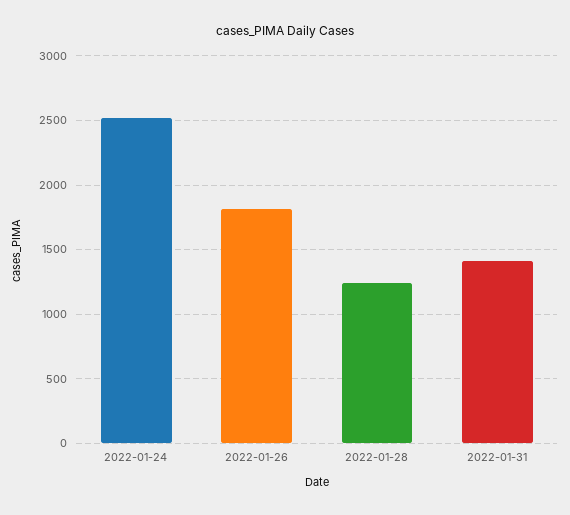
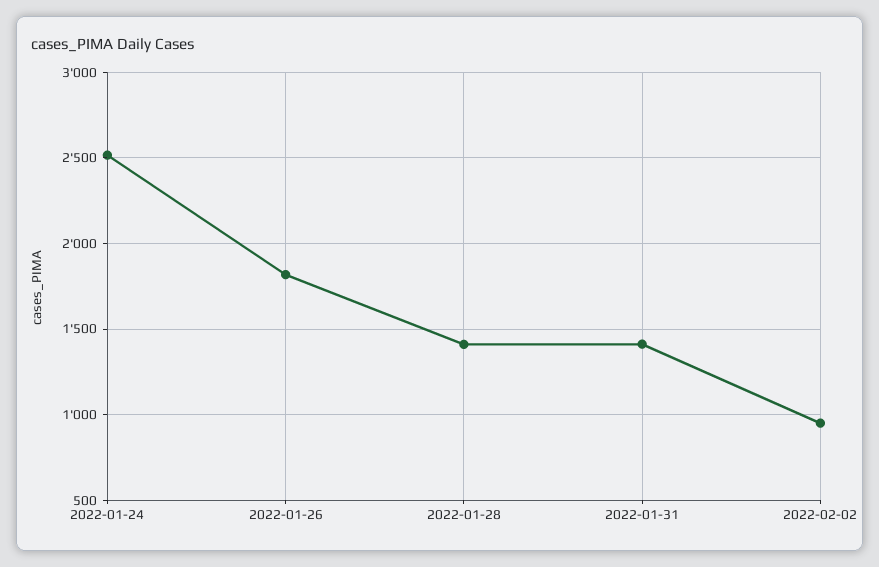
2022-01-28: 1250 -> 1400
2022-02-02: none -> 950

